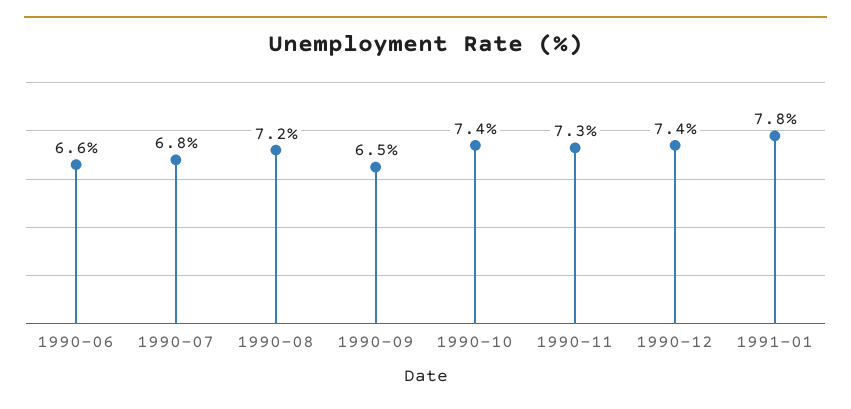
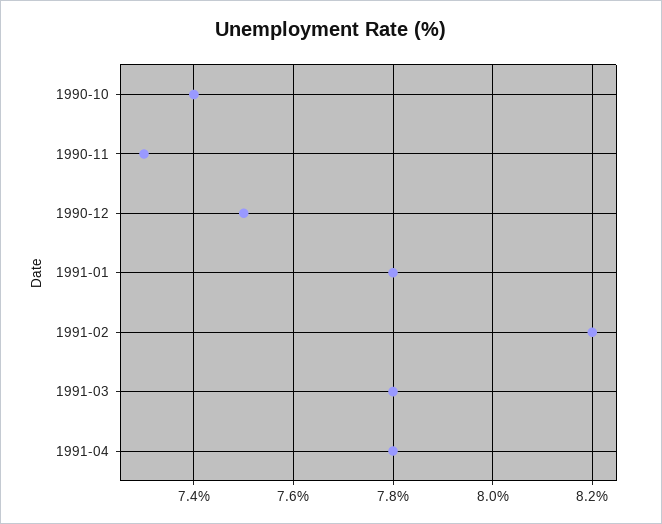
1990-06: 6.6 -> none
1990-07: 6.8 -> none
1990-08: 7.2 -> none
1990-09: 6.5 -> none
1990-12: 7.4 -> 7.5
1991-02: none -> 8.2
1991-03: none -> 7.8
1991-04: none -> 7.8

